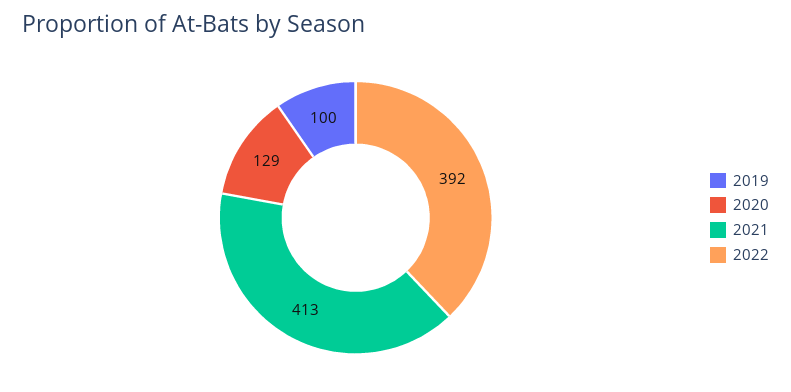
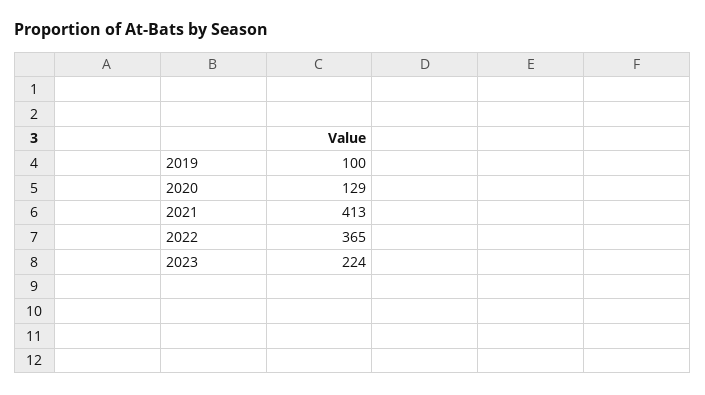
2022: 392 -> 365
2023: none -> 224

